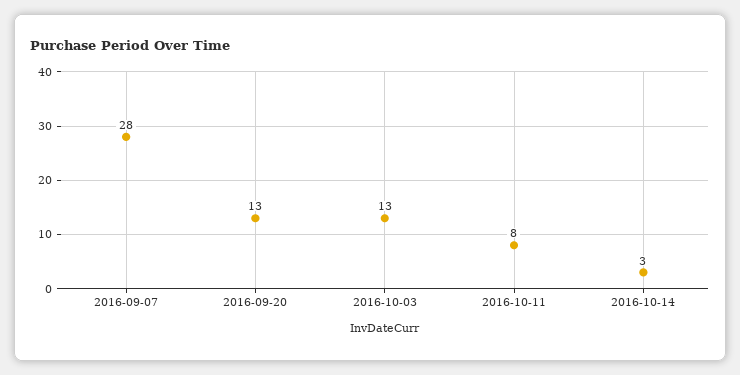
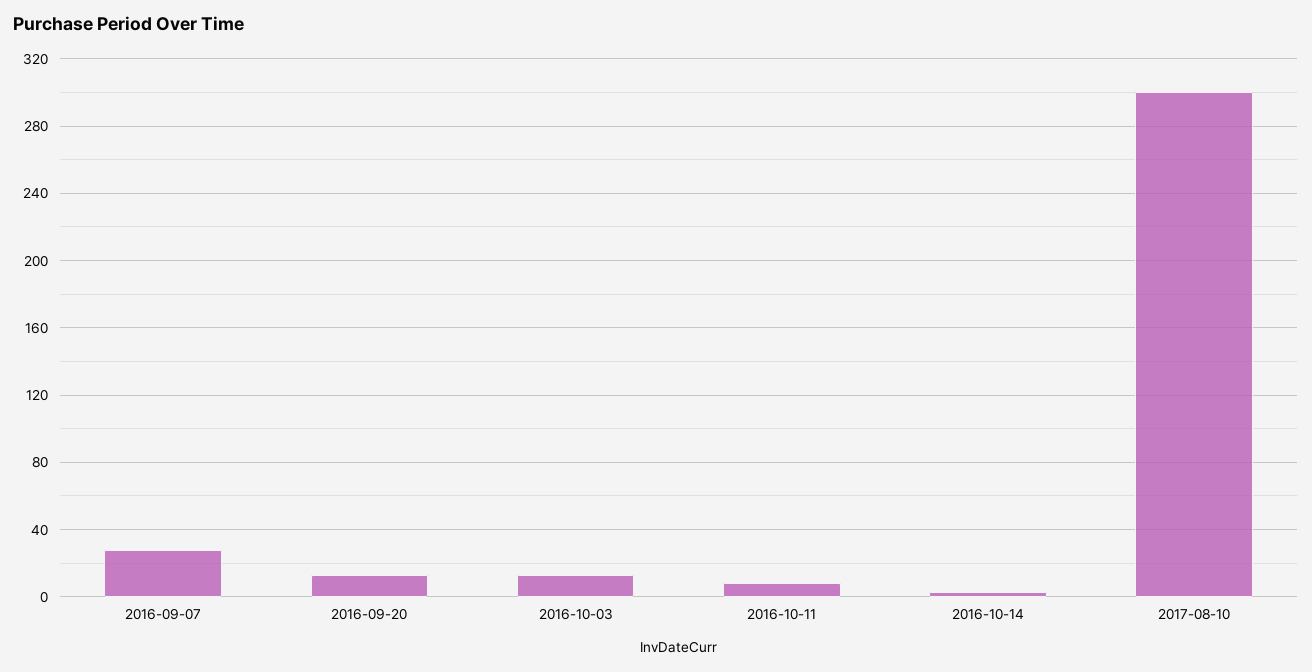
2017-08-10: none -> 300

